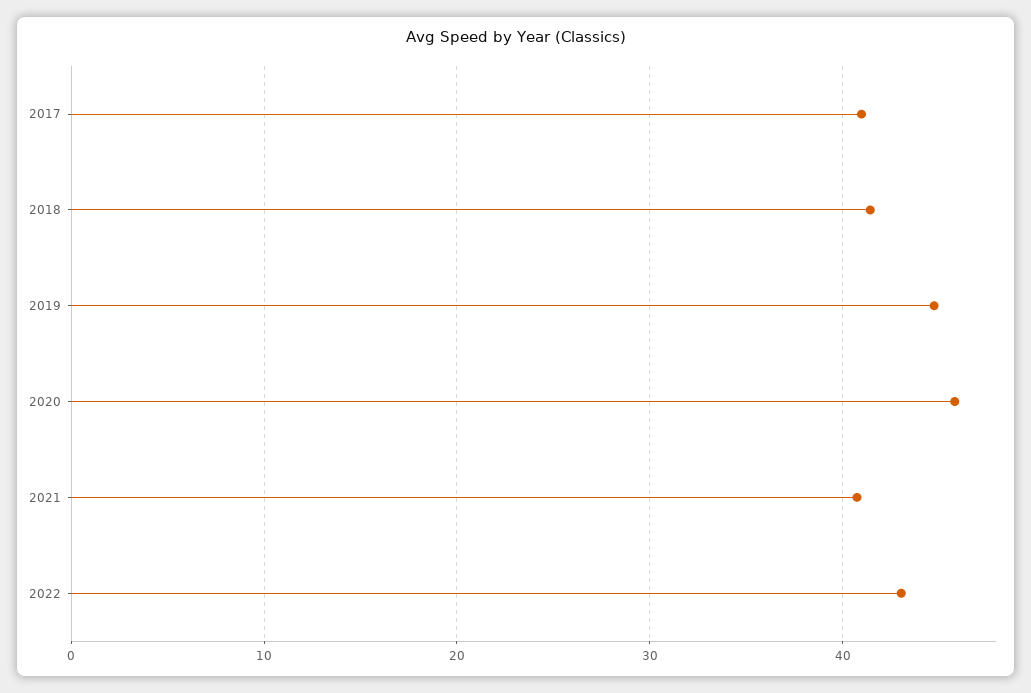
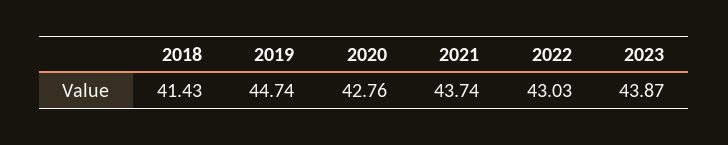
2017: 41 -> none
2020: 46 -> 42.76
2021: 41 -> 43.74
2023: none -> 43.87

